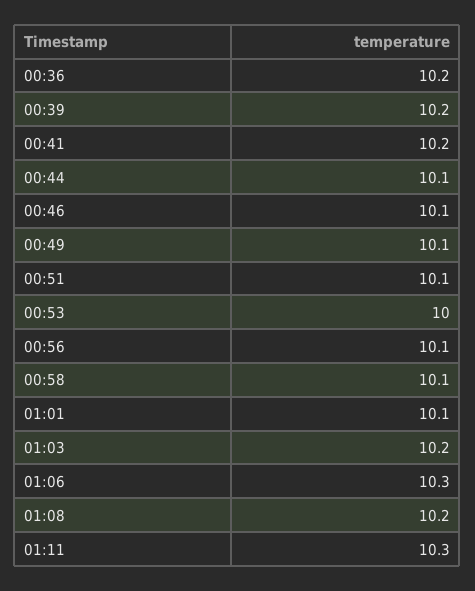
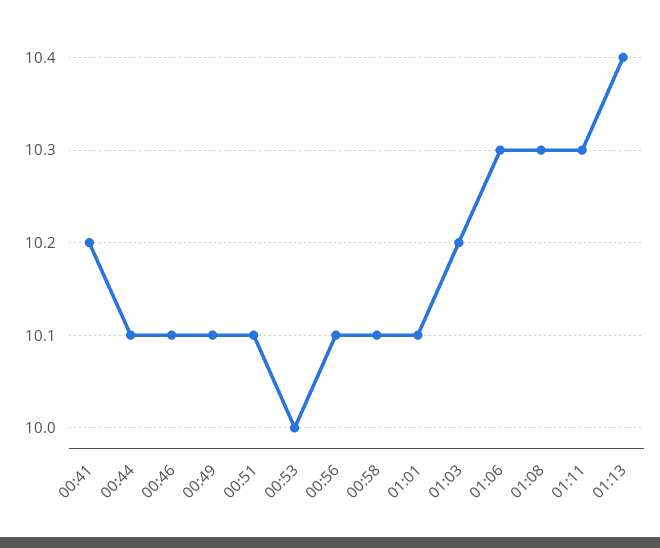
00:36: 10.2 -> none
00:39: 10.2 -> none
01:08: 10.2 -> 10.3
01:13: none -> 10.4

